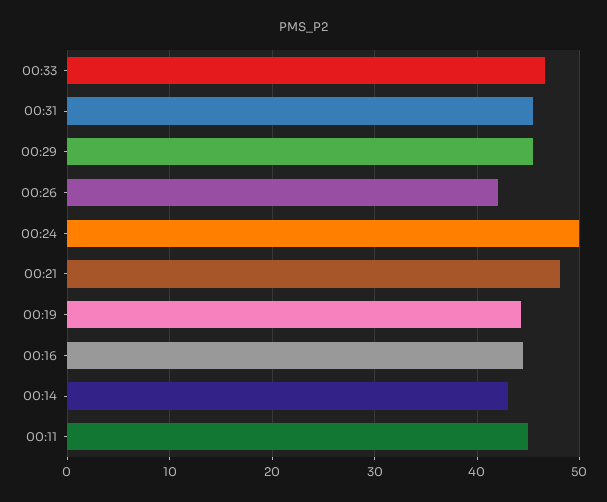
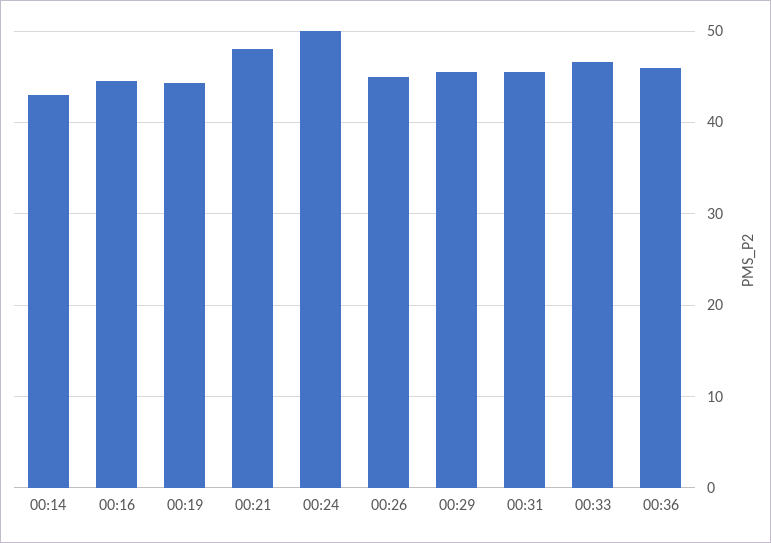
00:26: 42 -> 45
00:11: 45 -> none
00:36: none -> 46

